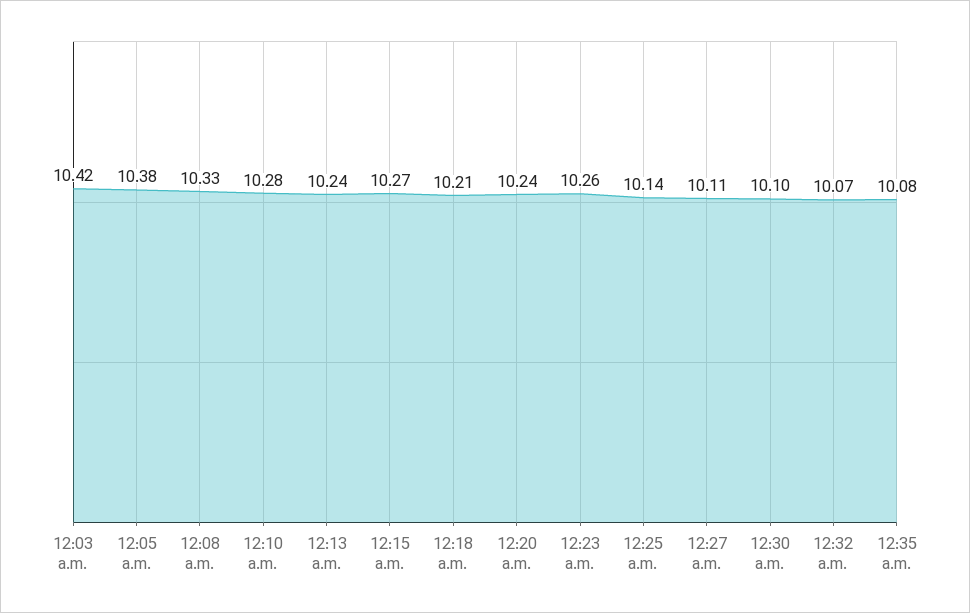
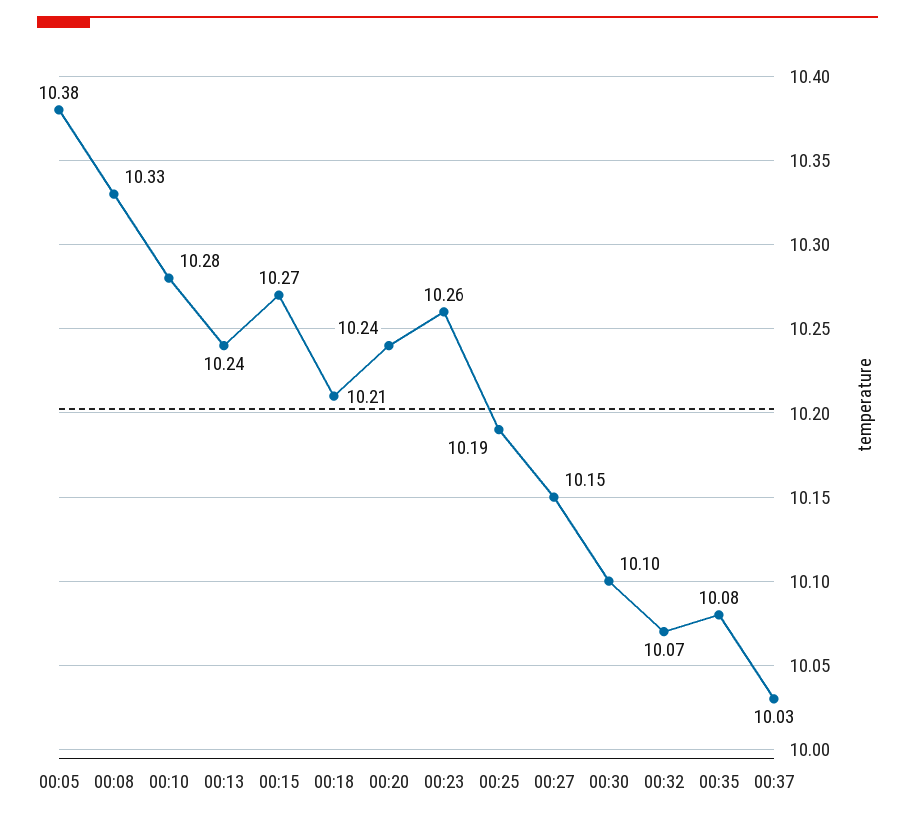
12:03 a.m.: 10.42 -> none
12:25 a.m.: 10.14 -> 10.19
12:27 a.m.: 10.11 -> 10.15
00:37: none -> 10.03

